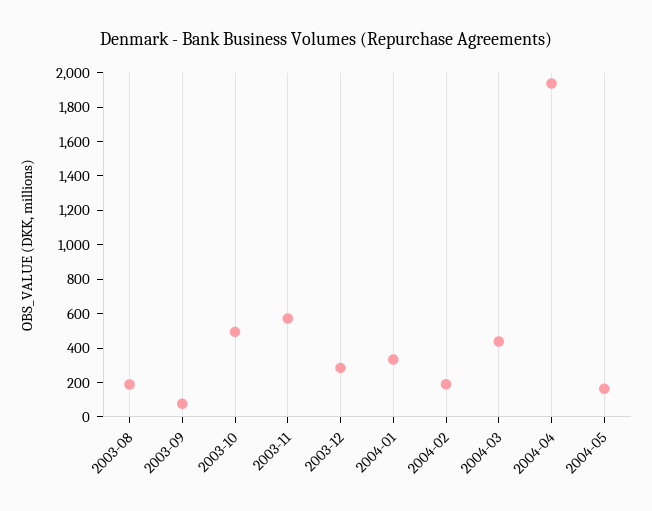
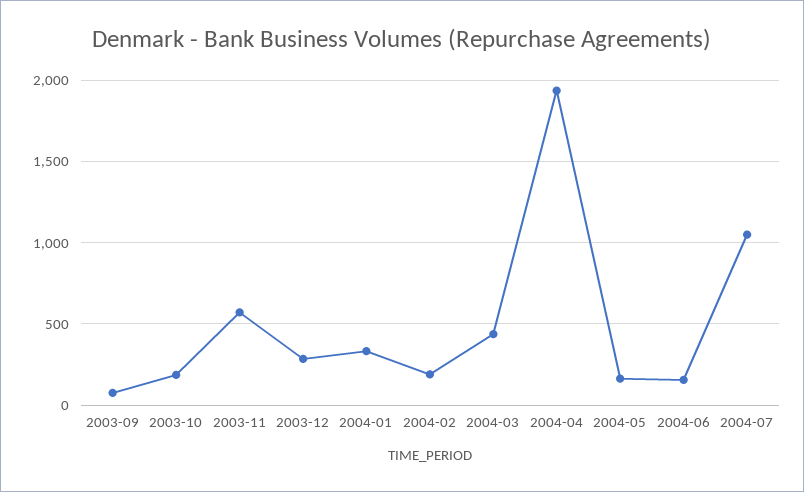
2003-08: 200 -> none
2003-10: 500 -> 200
2004-06: none -> 150
2004-07: none -> 1050

